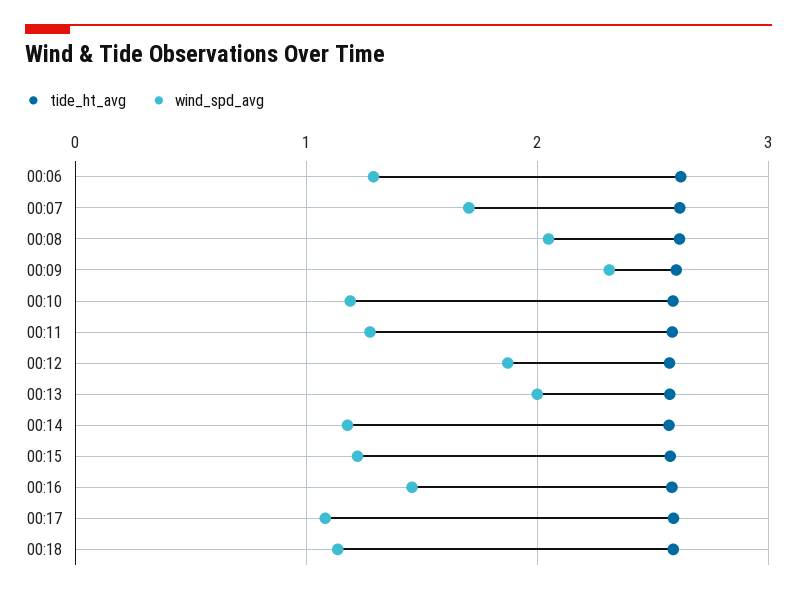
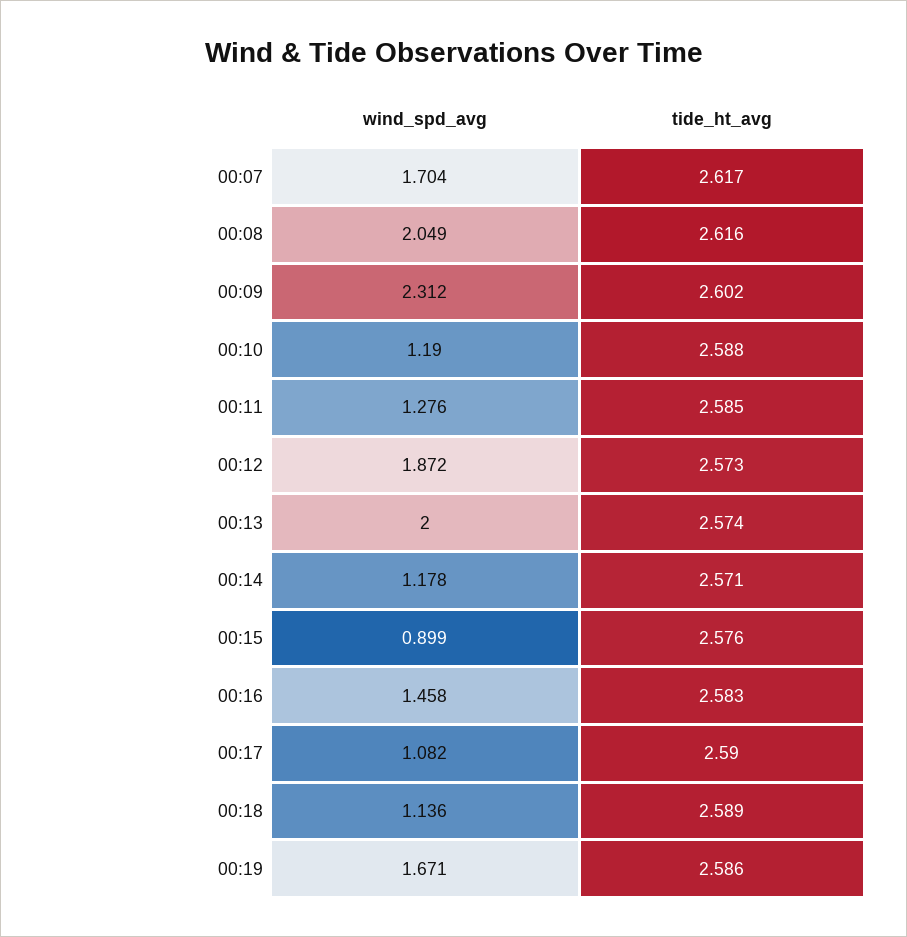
tide_ht_avg, 00:06: 2.6 -> none
wind_spd_avg, 00:06: 1.3 -> none
wind_spd_avg, 00:15: 1.2 -> 0.899
wind_spd_avg, 00:19: none -> 1.671
tide_ht_avg, 00:19: none -> 2.586

